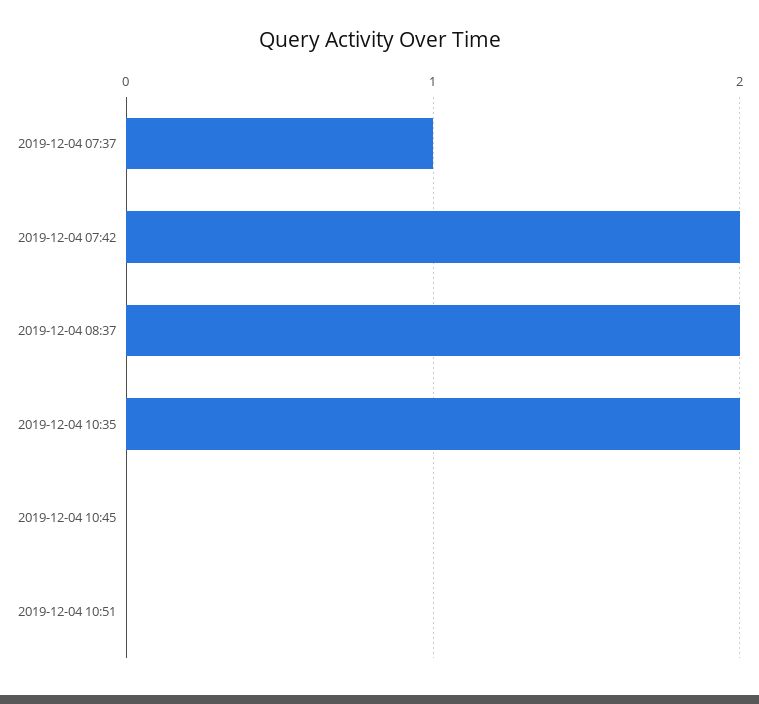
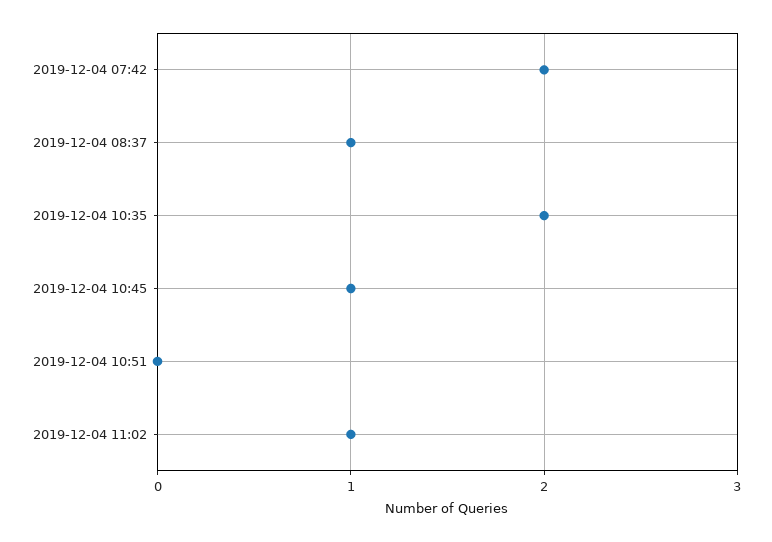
2019-12-04 07:37: 1 -> none
2019-12-04 08:37: 2 -> 1
2019-12-04 10:45: 0 -> 1
2019-12-04 11:02: none -> 1

